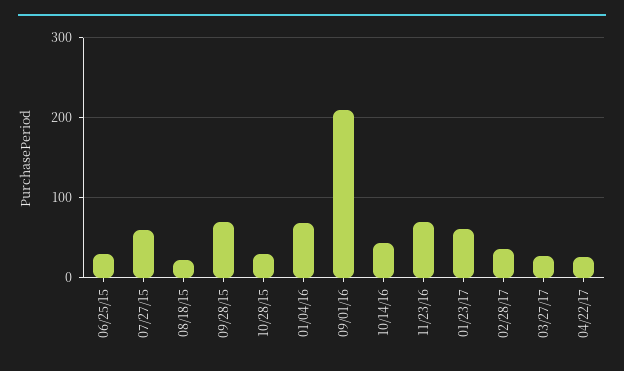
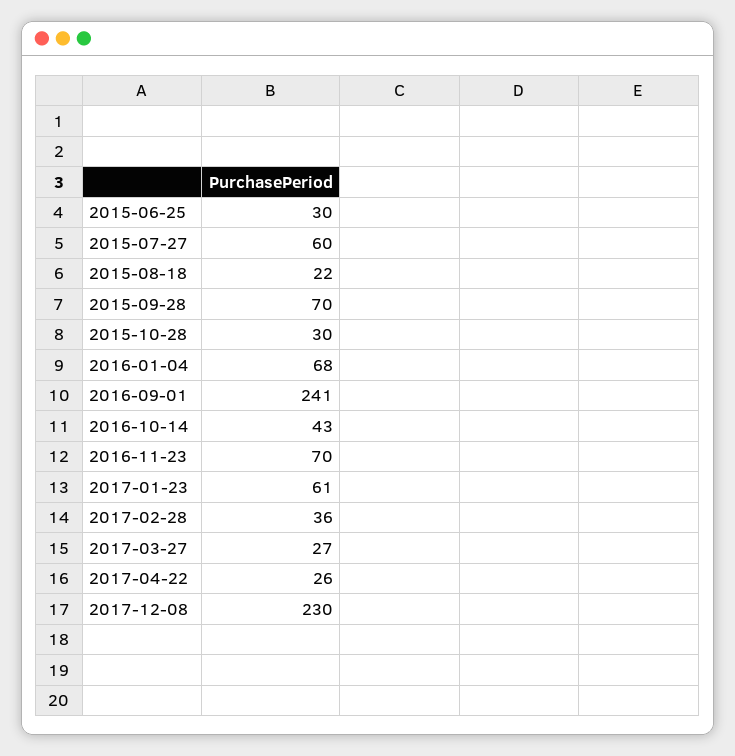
09/01/16: 210 -> 241
2017-12-08: none -> 230

